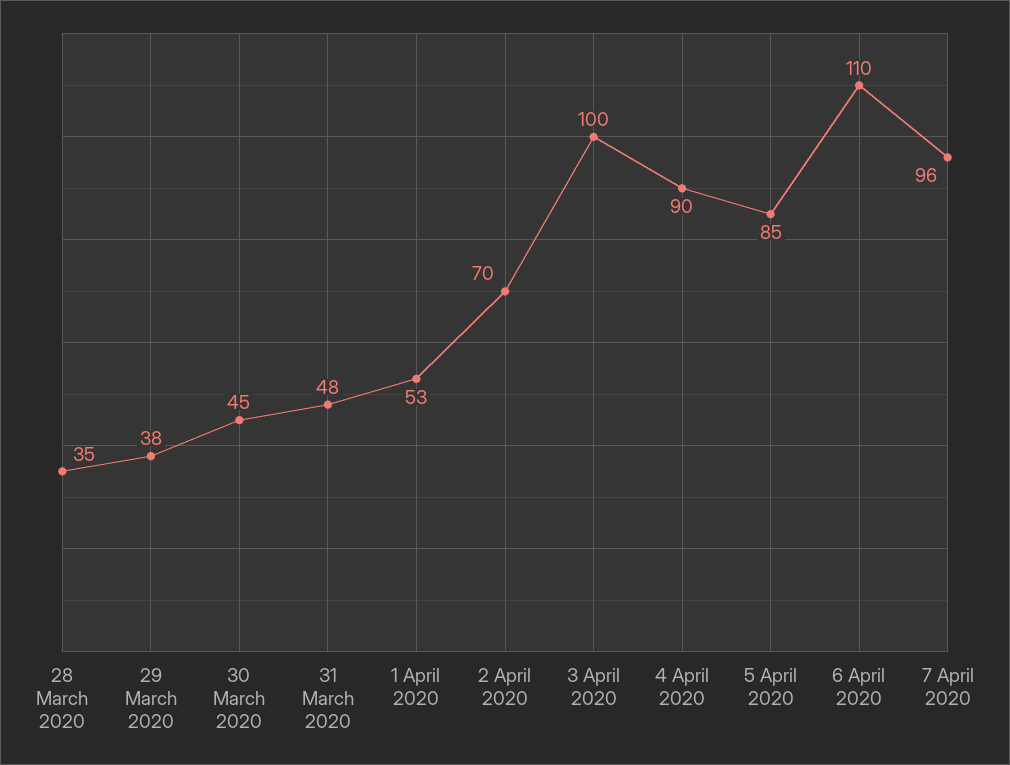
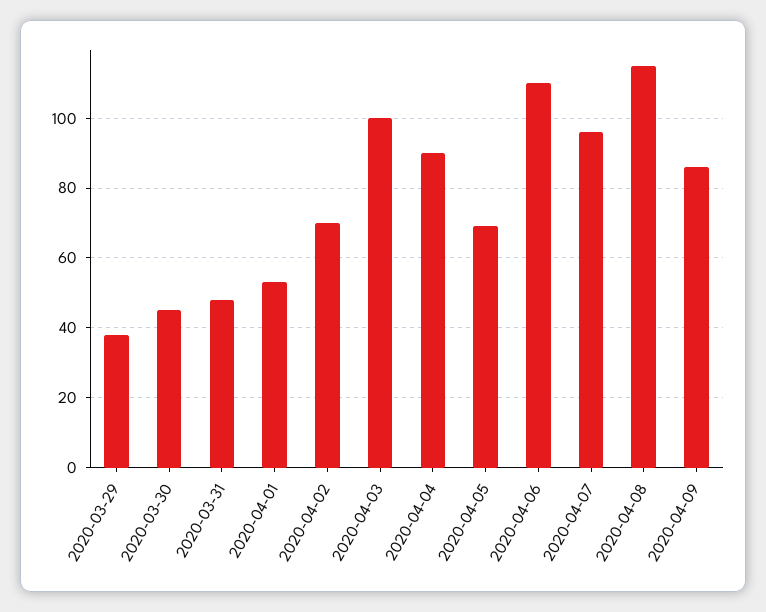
28 March 2020: 35 -> none
5 April 2020: 85 -> 70
2020-04-08: none -> 115
2020-04-09: none -> 85

